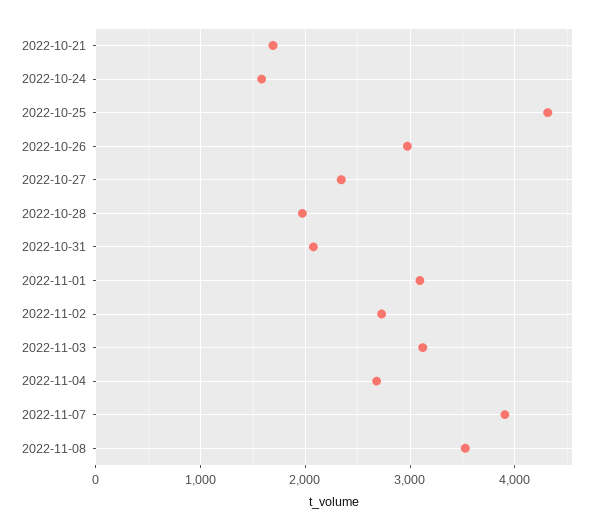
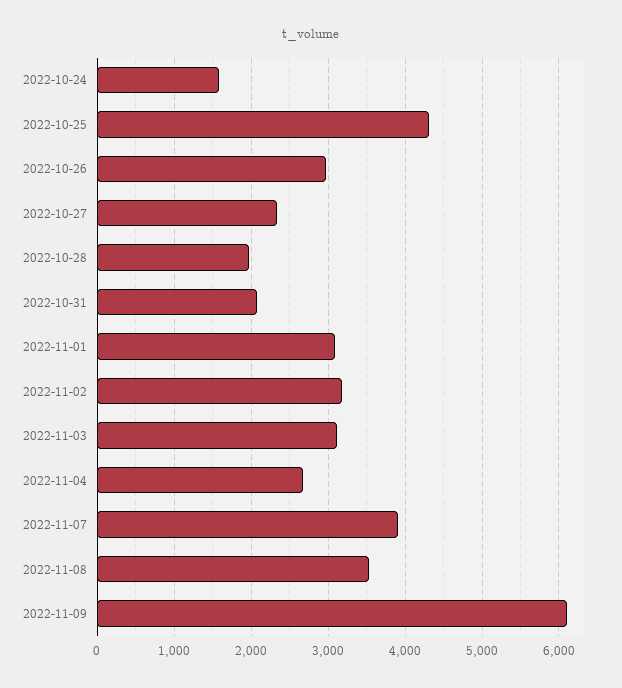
2022-10-21: 1700 -> none
2022-11-02: 2700 -> 3200
2022-11-09: none -> 6100

